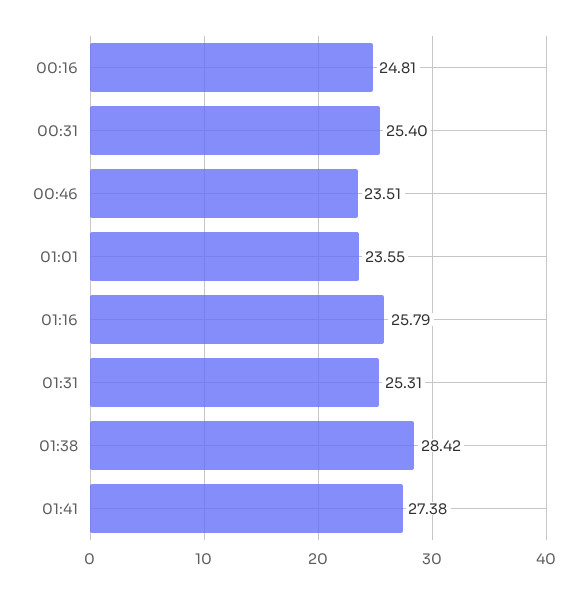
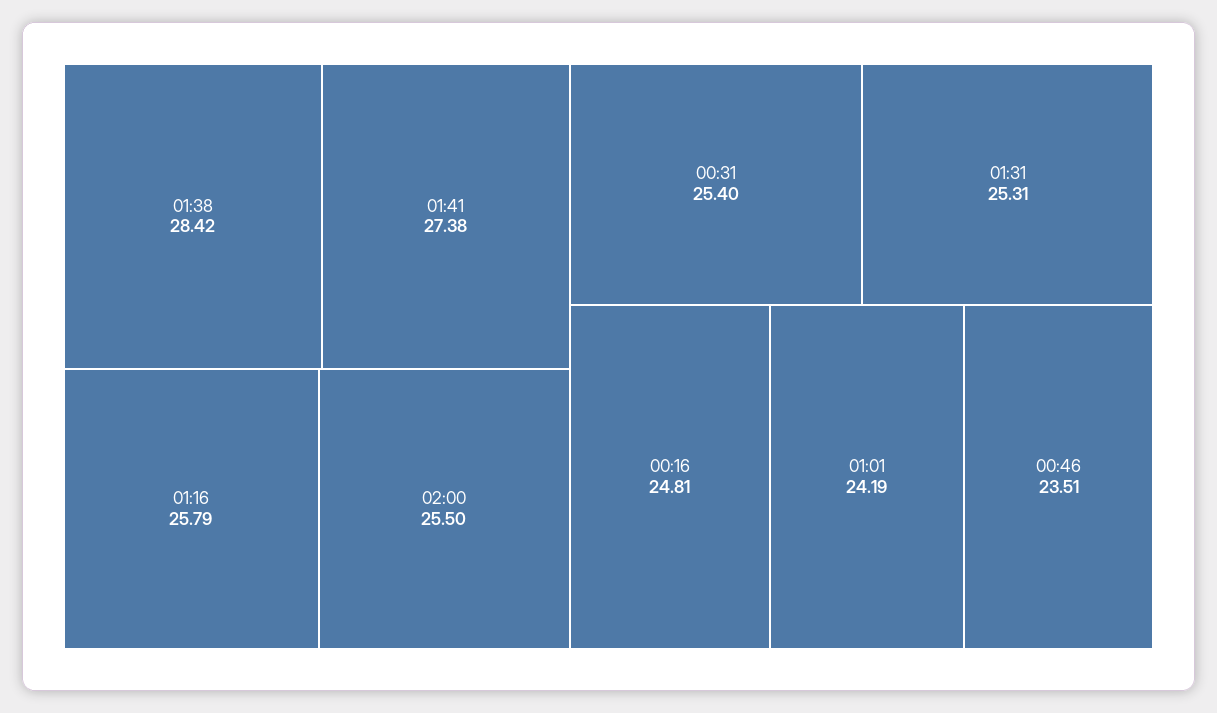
01:01: 23.55 -> 24.19
02:00: none -> 25.5

